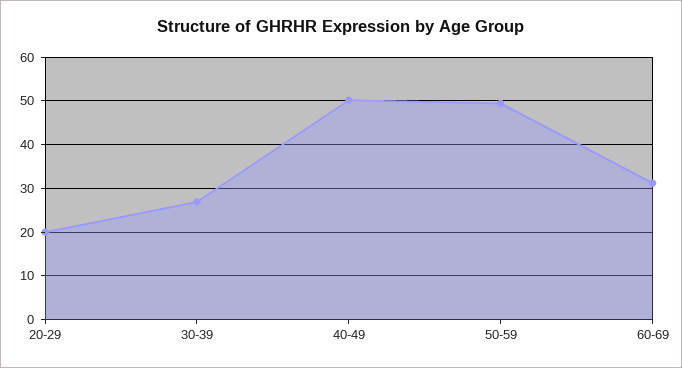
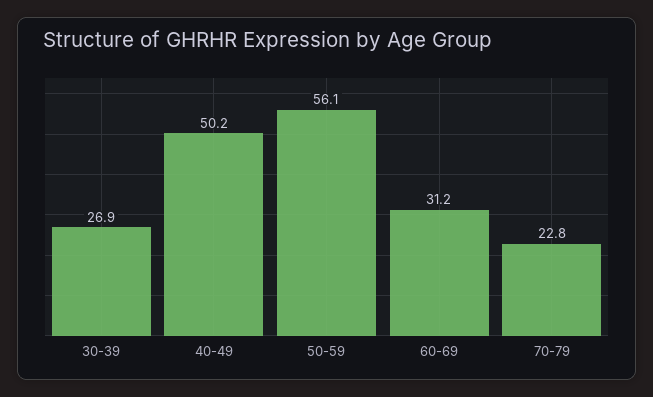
20-29: 20 -> none
50-59: 50 -> 56.1
70-79: none -> 22.8

